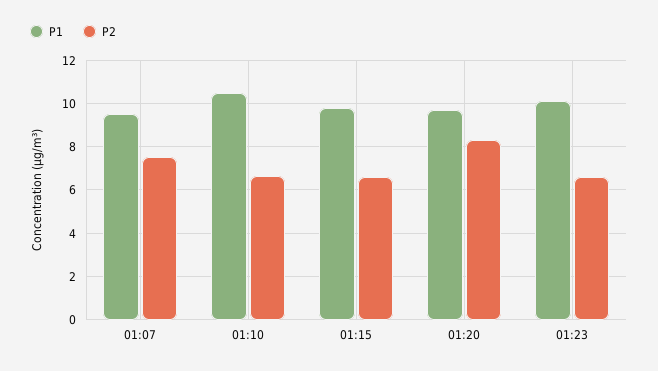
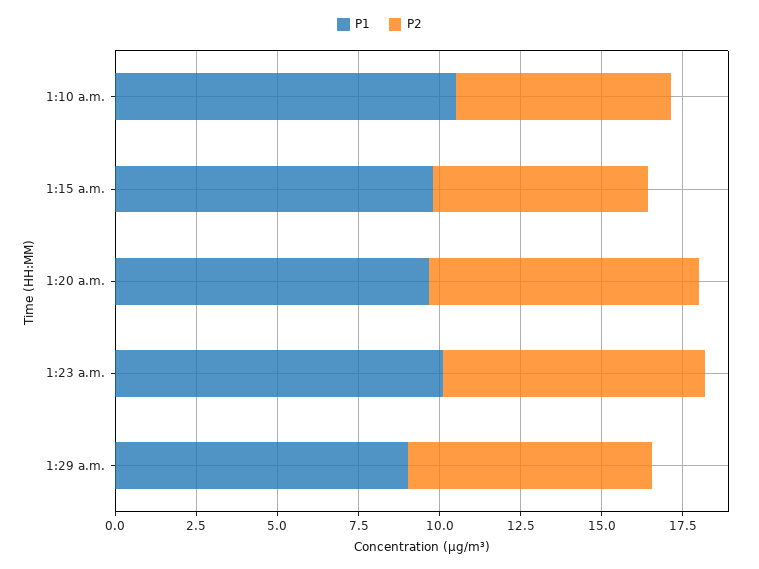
P1, 01:07: 9.5 -> none
P2, 01:07: 7.5 -> none
P2, 01:23: 6.5 -> 8
P1, 1:29 a.m.: none -> 9
P2, 1:29 a.m.: none -> 7.5

